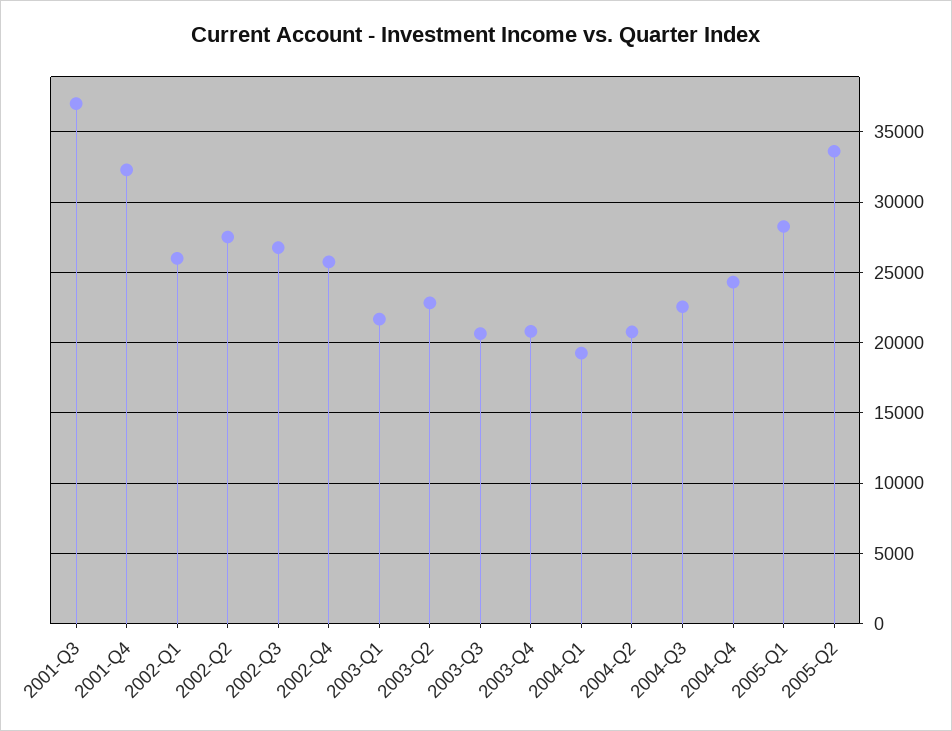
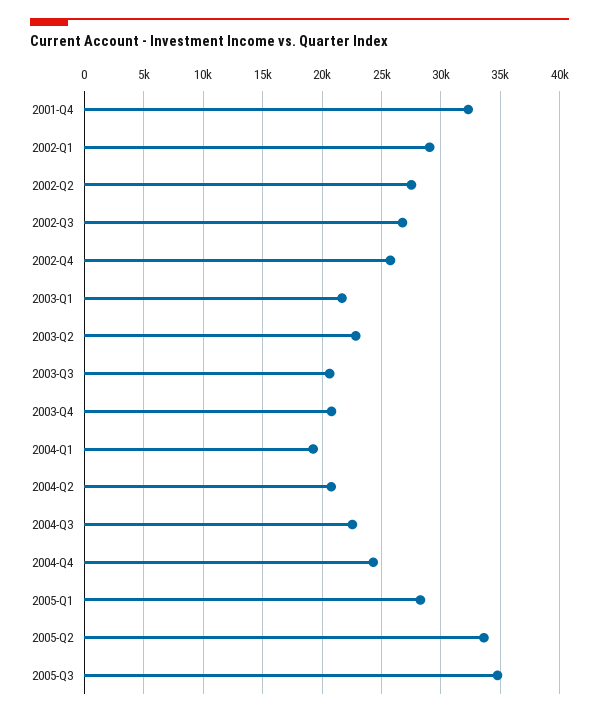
2001-Q3: 37000 -> none
2002-Q1: 26000 -> 29000
2005-Q3: none -> 35000

